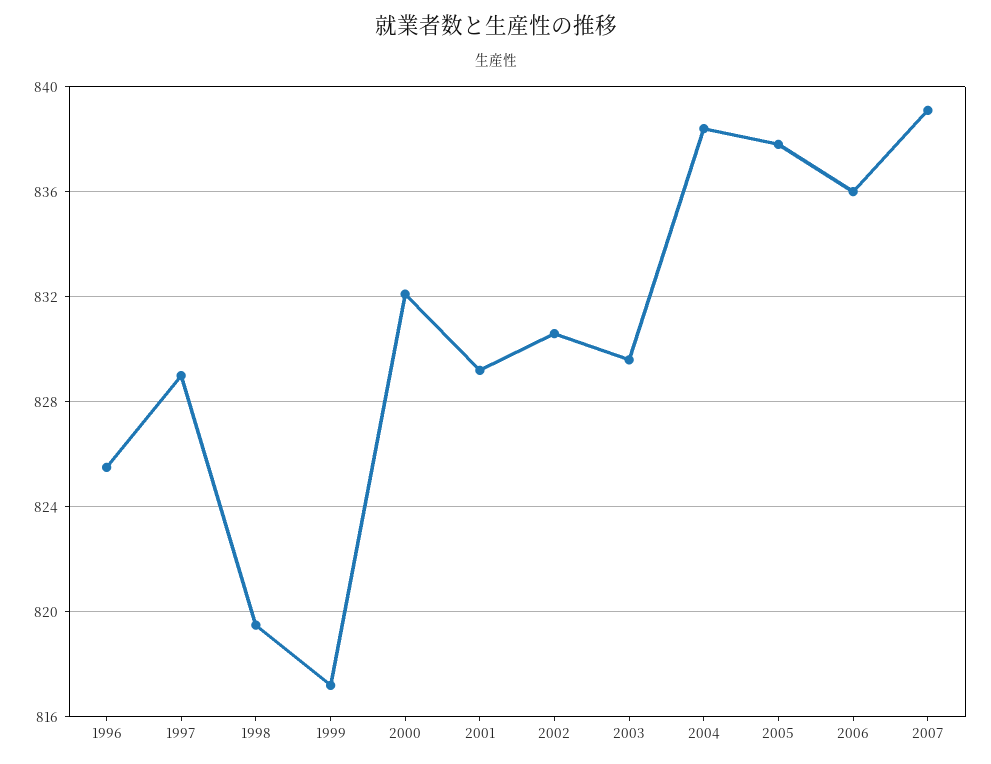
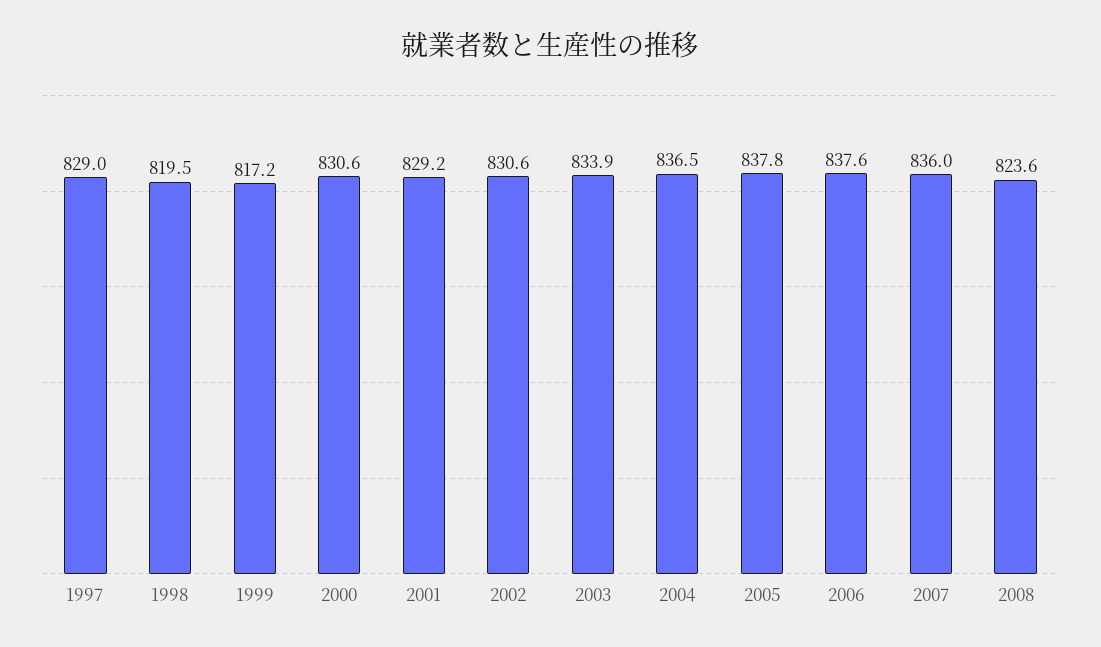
1996: 825.5 -> none
2000: 832 -> 830.6
2003: 829.5 -> 833.9
2004: 838.5 -> 836.5
2006: 836 -> 837.6
2007: 839 -> 836
2008: none -> 823.6

